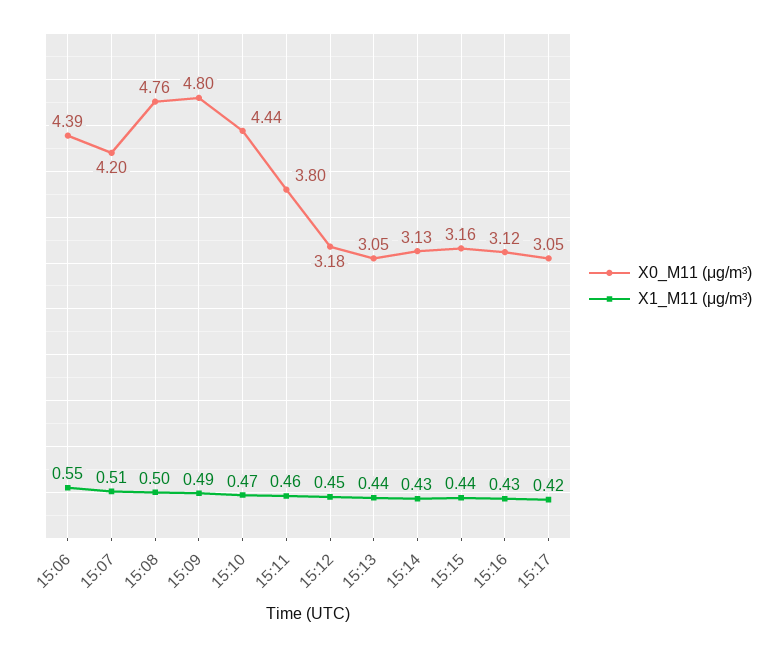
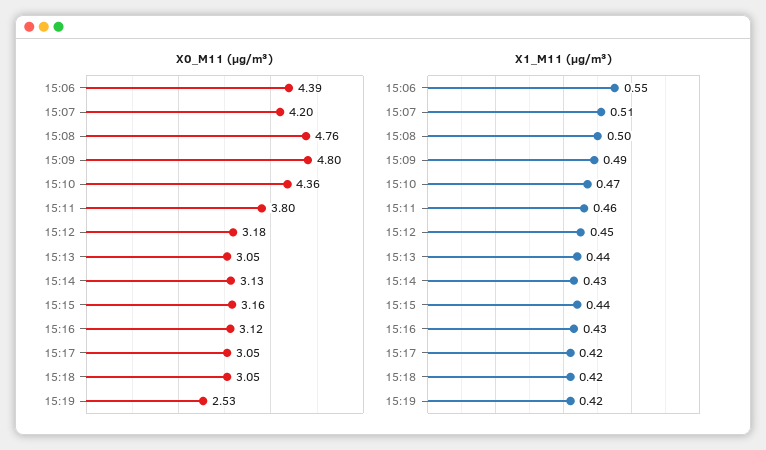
X0_M11 (μg/m³), 15:10: 4.44 -> 4.36
X0_M11 (μg/m³), 15:18: none -> 3.05
X0_M11 (μg/m³), 15:19: none -> 2.53
X1_M11 (μg/m³), 15:18: none -> 0.42
X1_M11 (μg/m³), 15:19: none -> 0.42

